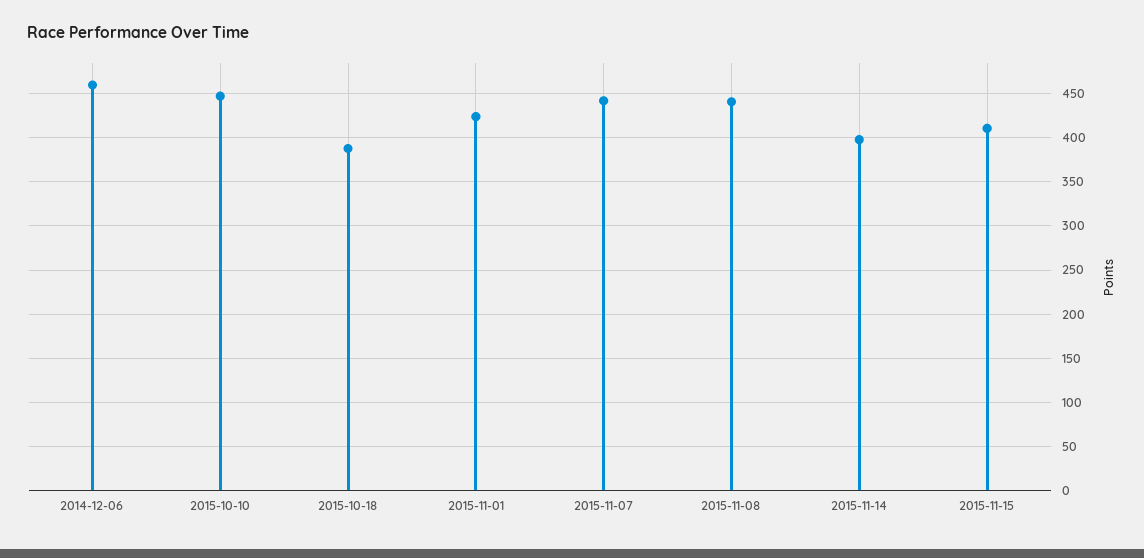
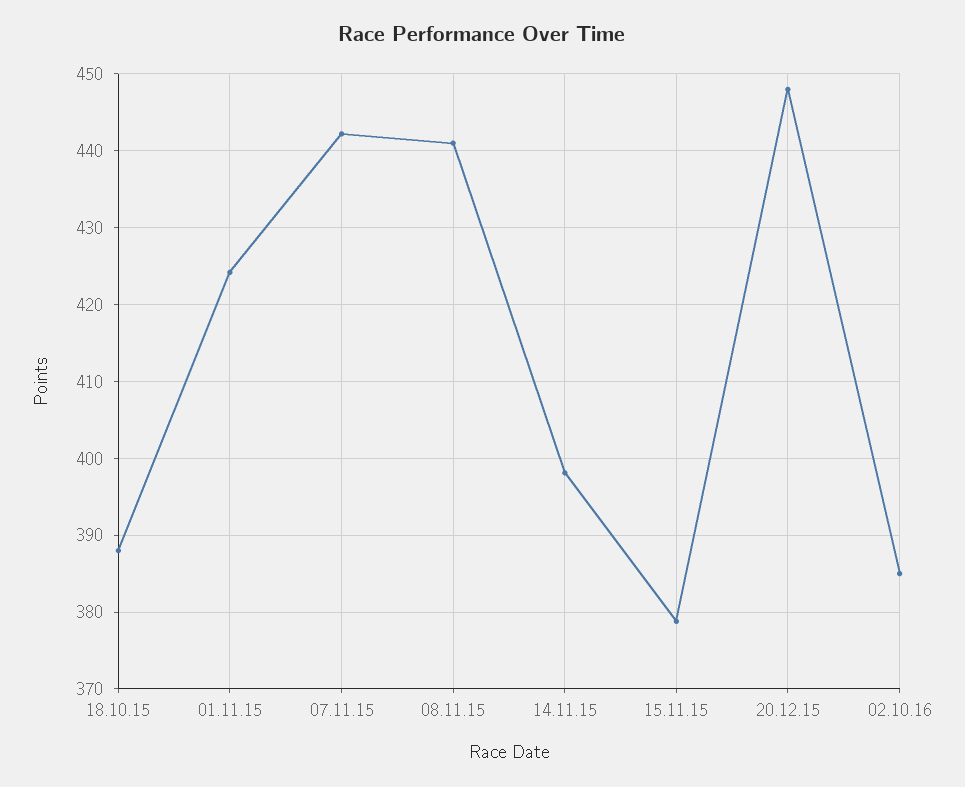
2014-12-06: 460 -> none
2015-10-10: 450 -> none
2015-11-15: 410 -> 379
20.12.15: none -> 448
02.10.16: none -> 385

